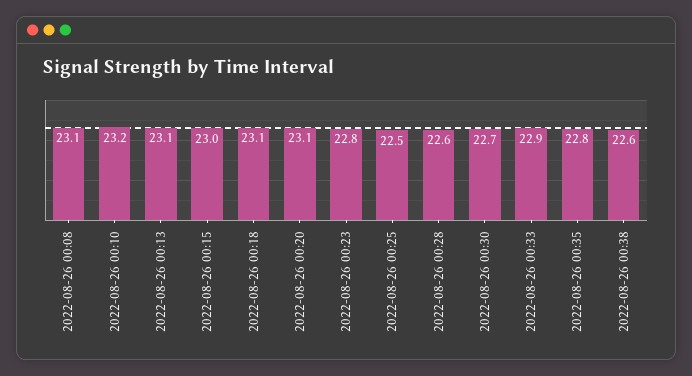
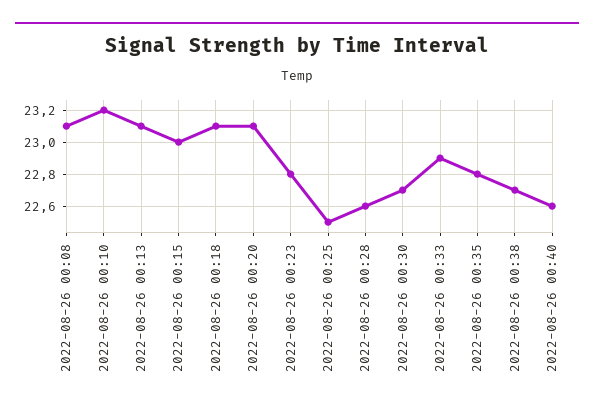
2022-08-26 00:38: 22.6 -> 22.7
2022-08-26 00:40: none -> 22.6

